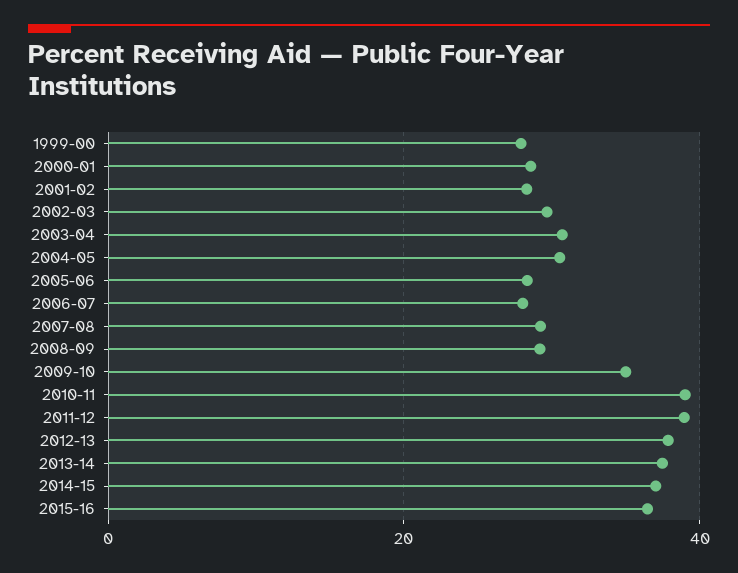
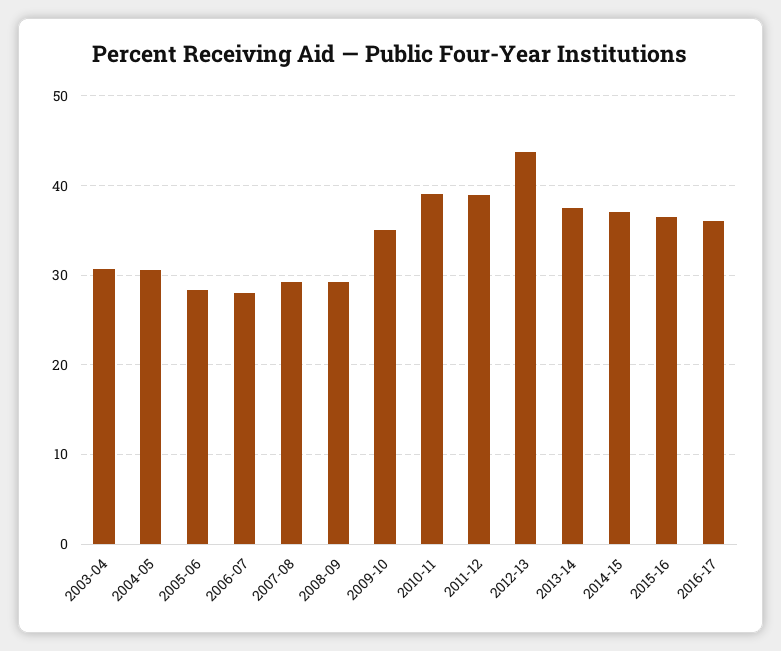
1999-00: 28 -> none
2000-01: 28 -> none
2001-02: 28 -> none
2002-03: 30 -> none
2012-13: 38 -> 44
2016-17: none -> 36

